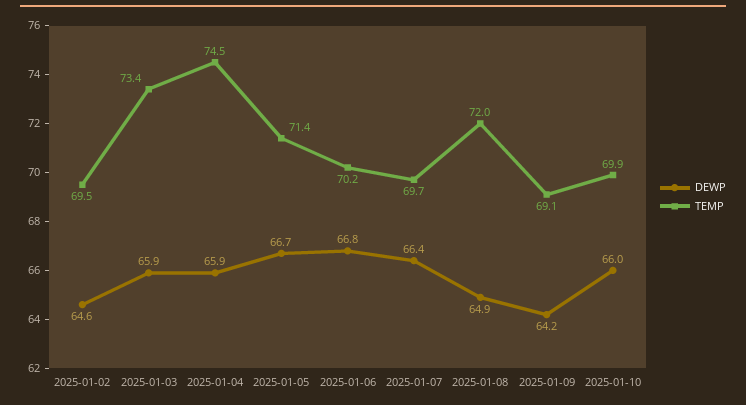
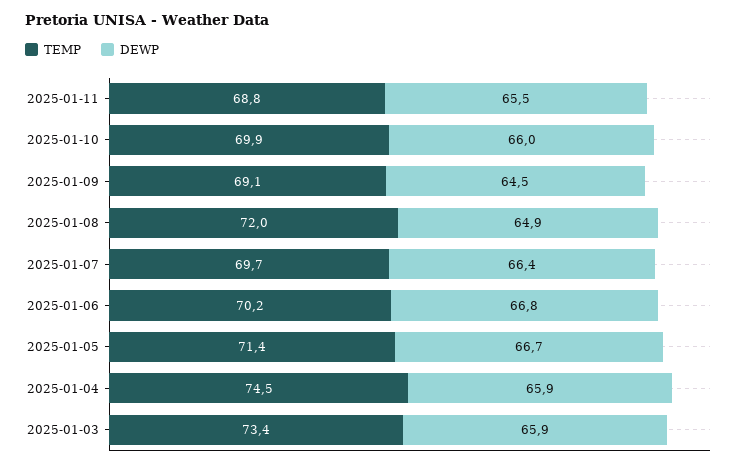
DEWP, 2025-01-02: 64.6 -> none
TEMP, 2025-01-02: 69.5 -> none
DEWP, 2025-01-09: 64.2 -> 64.5
TEMP, 2025-01-11: none -> 68.8
DEWP, 2025-01-11: none -> 65.5

